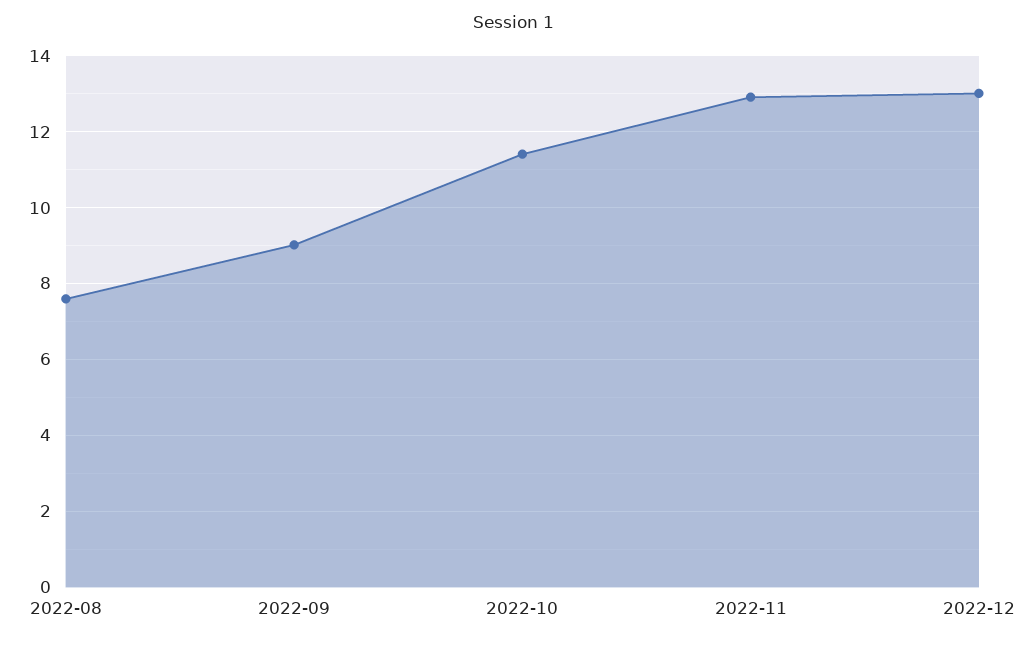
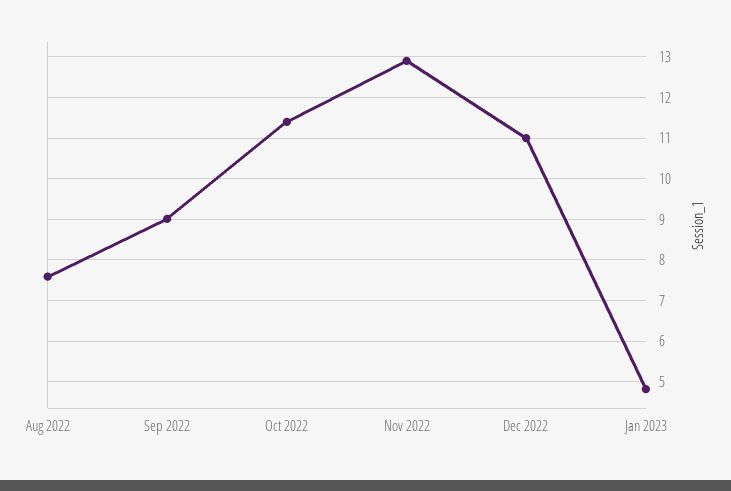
2022-12: 13 -> 11
Jan 2023: none -> 4.8

